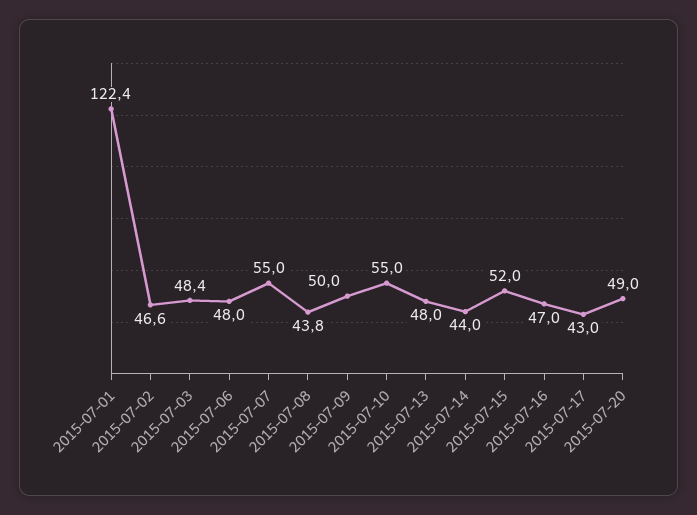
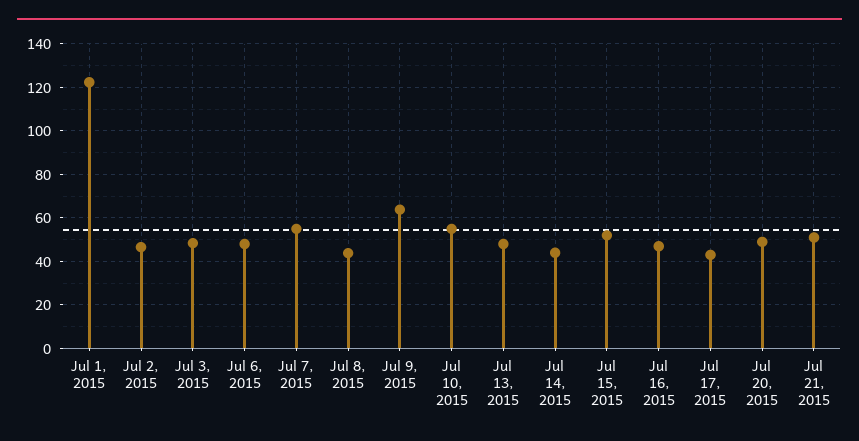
2015-07-09: 50 -> 65
Jul 21, 2015: none -> 50

